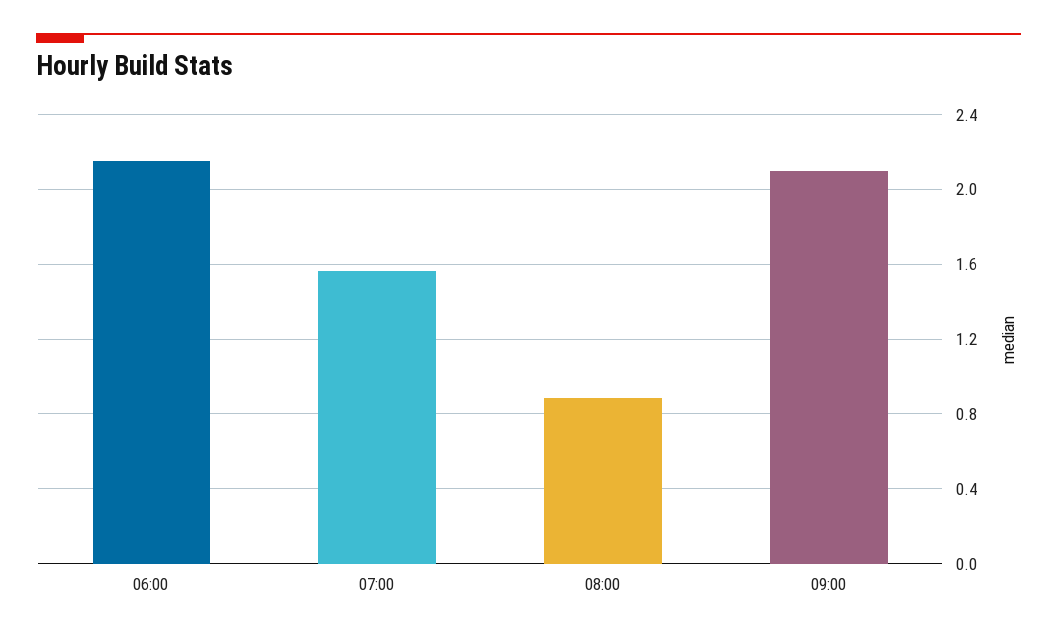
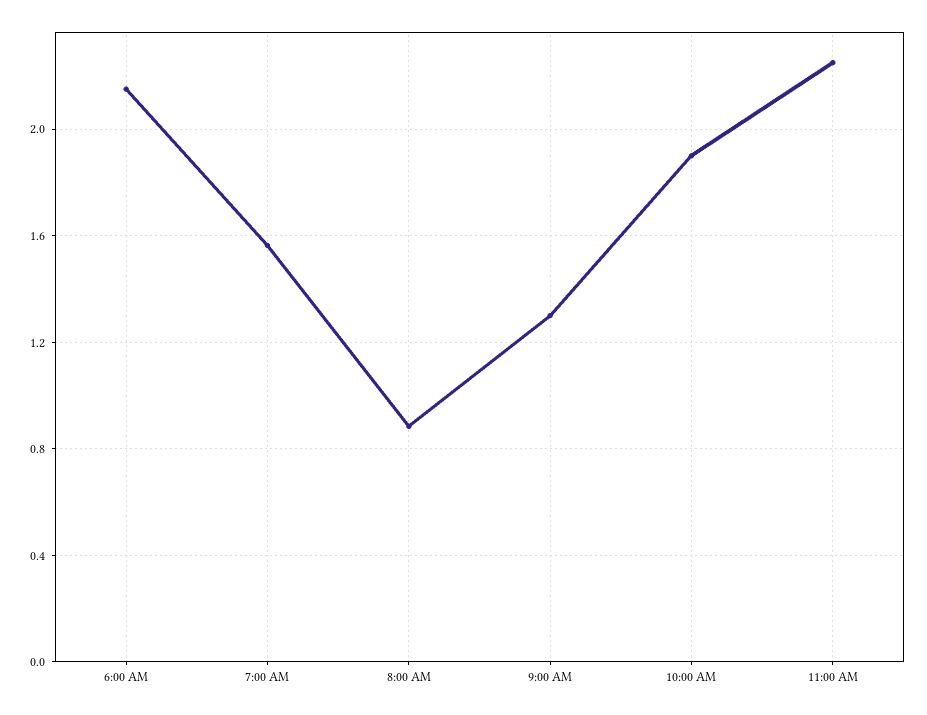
09:00: 2.1 -> 1.3
10:00 AM: none -> 1.9
11:00 AM: none -> 2.25

